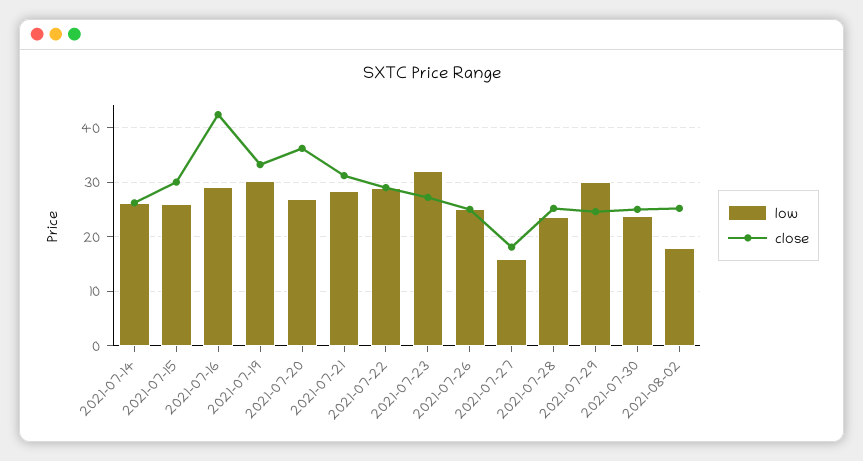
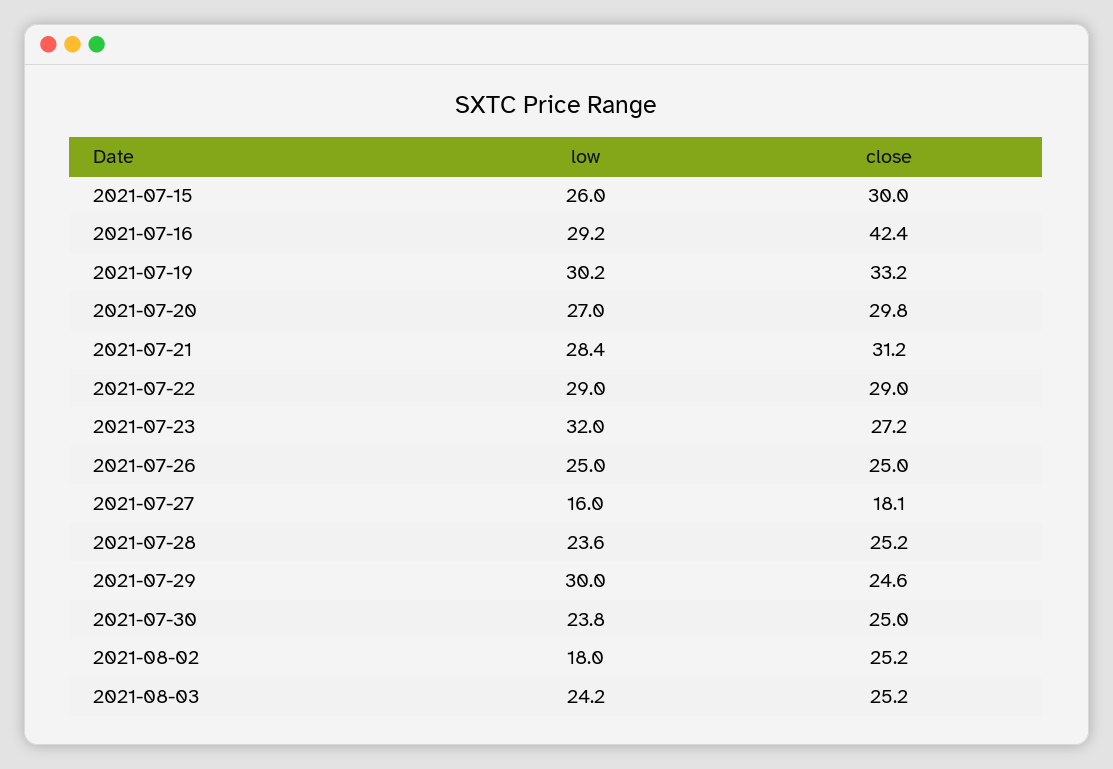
low, 2021-07-14: 26 -> none
close, 2021-07-14: 26 -> none
close, 2021-07-20: 36 -> 29.8
low, 2021-08-03: none -> 24.2
close, 2021-08-03: none -> 25.2

